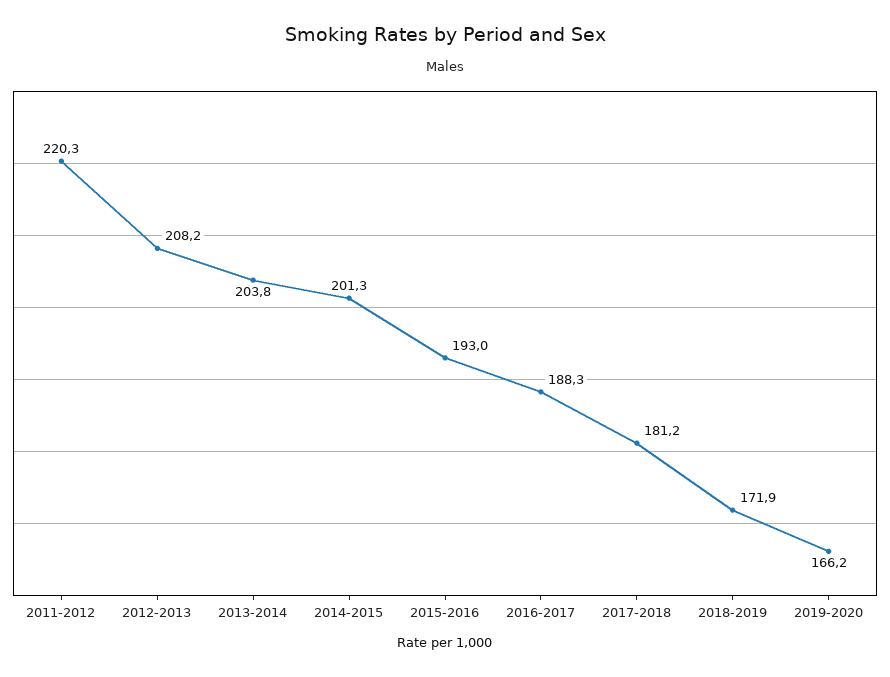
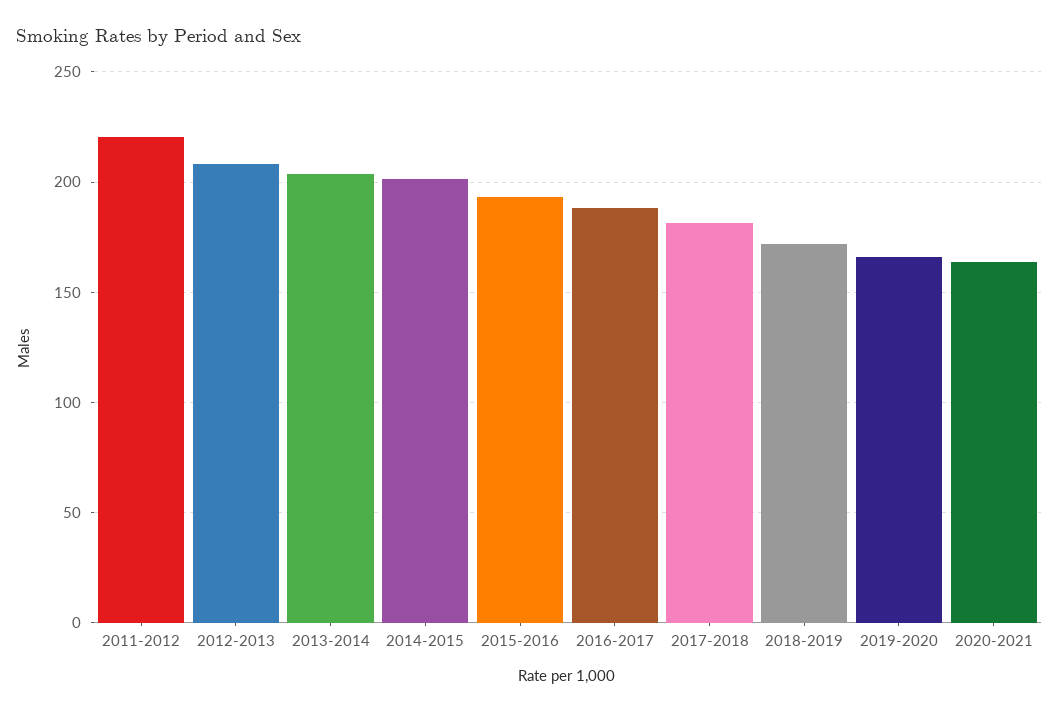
2020-2021: none -> 165

